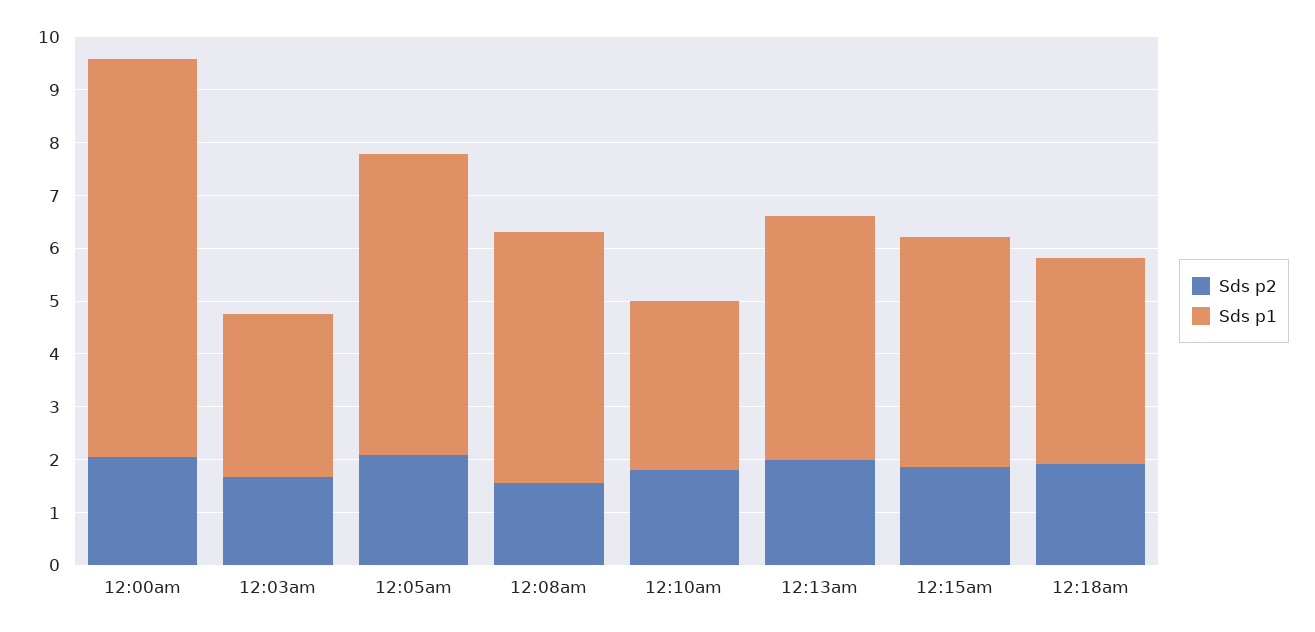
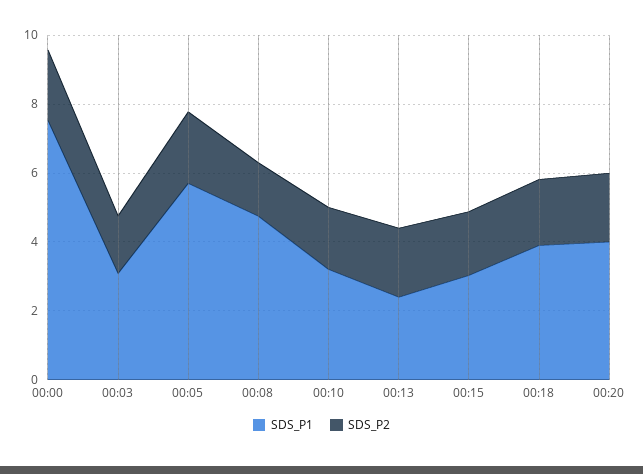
Sds p1, 12:13am: 4.6 -> 2.5
Sds p1, 12:15am: 4.4 -> 3
Sds p1, 00:20: none -> 4
Sds p2, 00:20: none -> 2

